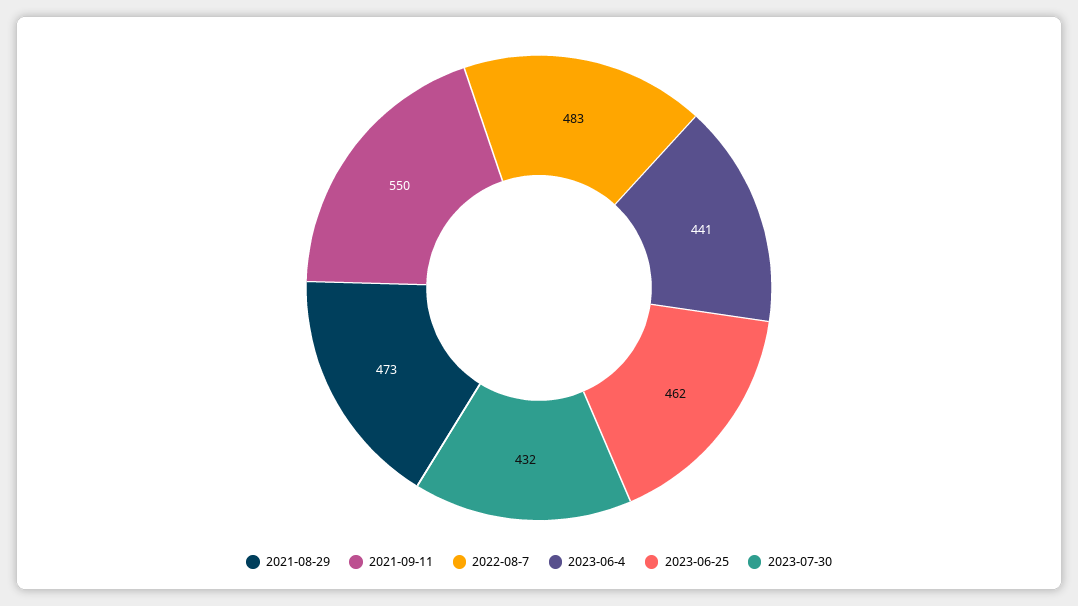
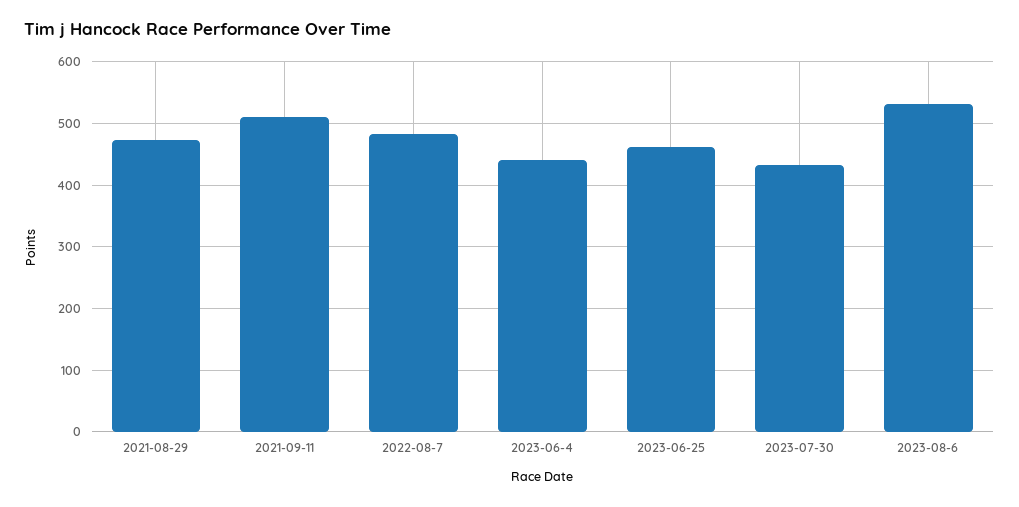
2021-09-11: 550 -> 510
2023-08-6: none -> 530

